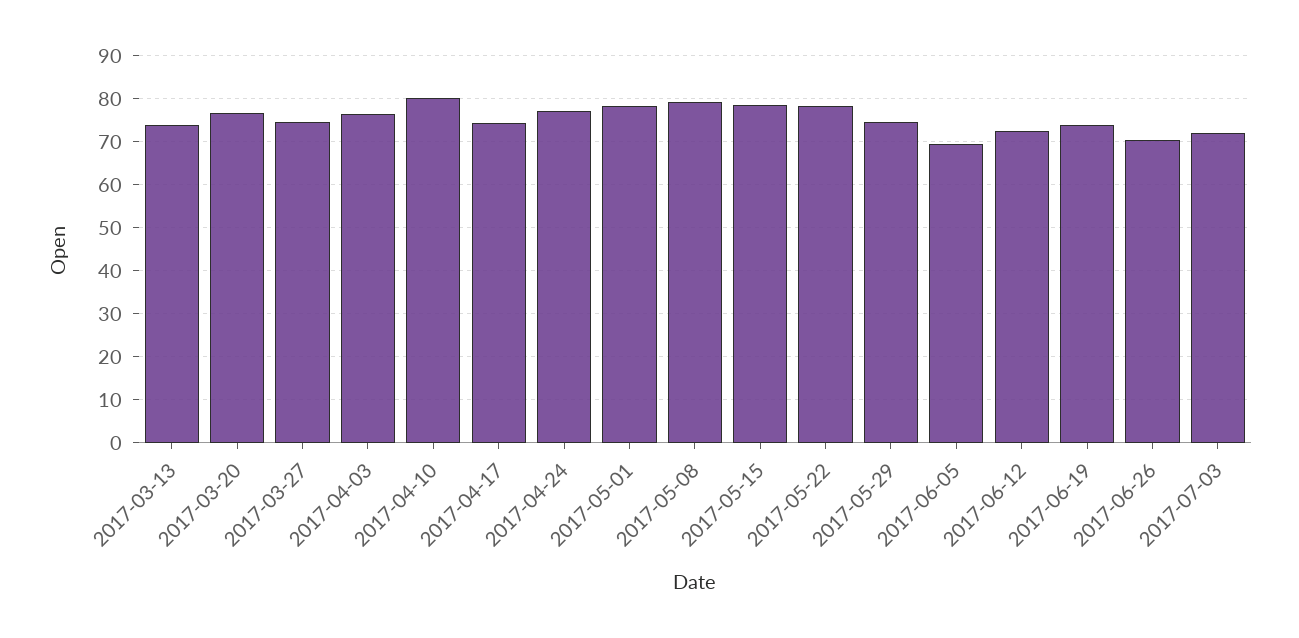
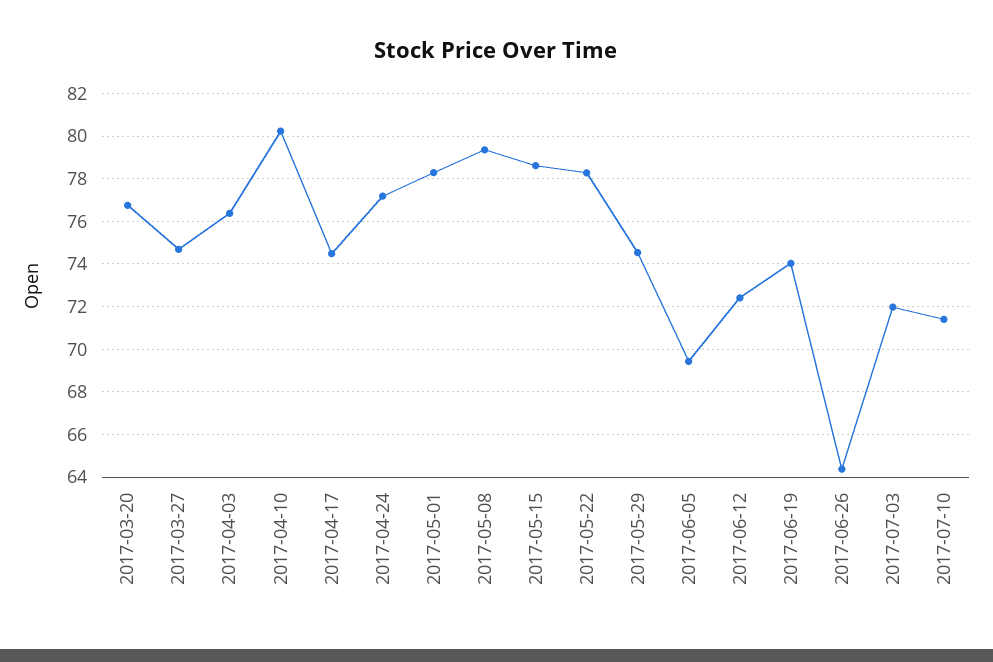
2017-03-13: 74 -> none
2017-06-26: 70 -> 64.5
2017-07-10: none -> 71.5

